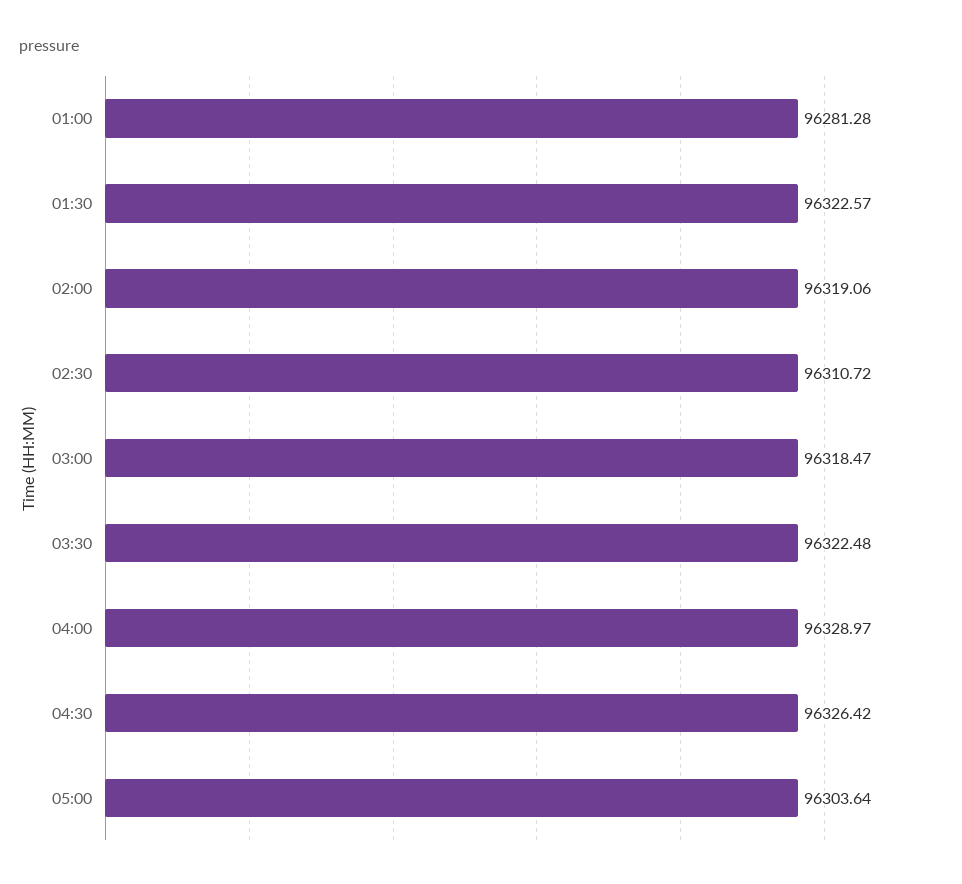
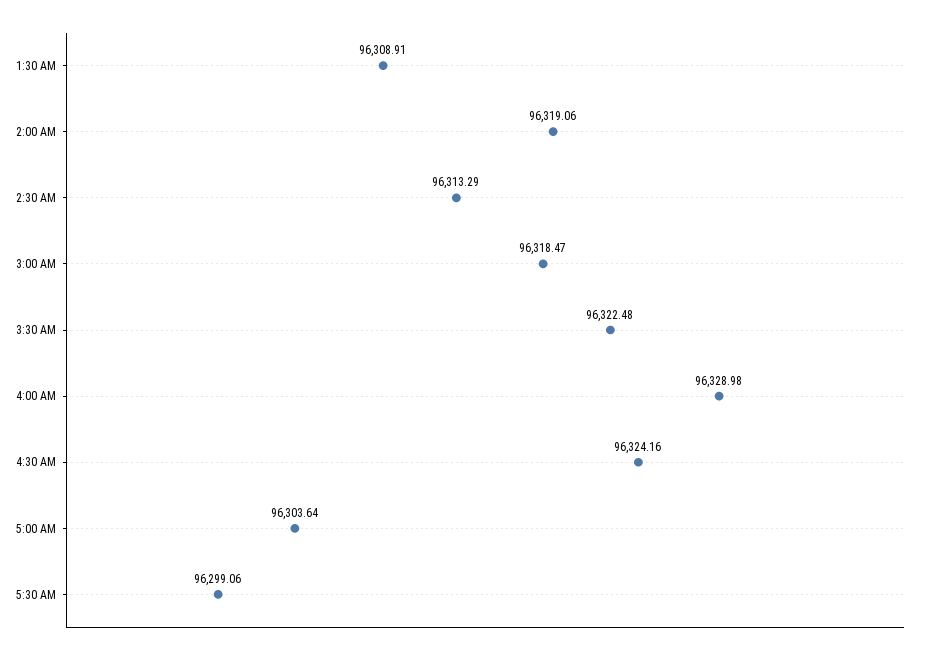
01:00: 96281.28 -> none
01:30: 96322.57 -> 96308.91
02:30: 96310.72 -> 96313.29
04:00: 96328.97 -> 96328.98
04:30: 96326.42 -> 96324.16
5:30 AM: none -> 96299.06

